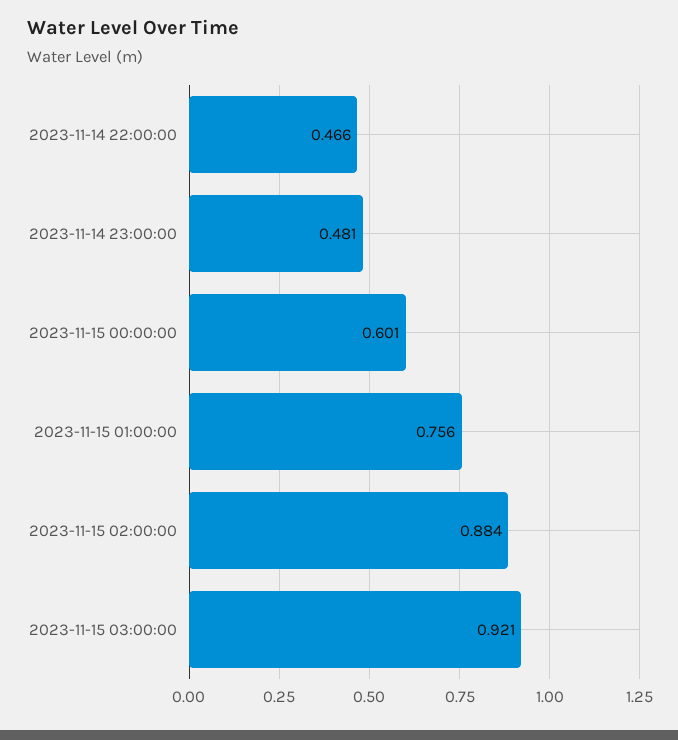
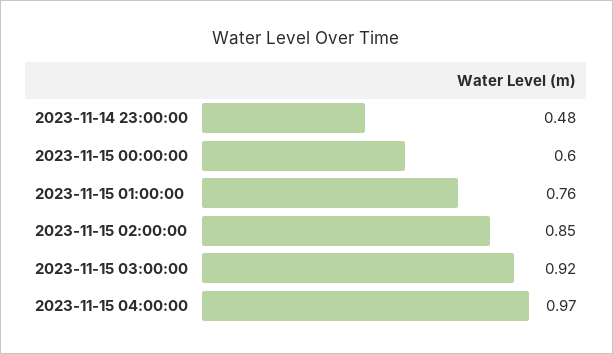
2023-11-14 22:00:00: 0.466 -> none
2023-11-15 02:00:00: 0.884 -> 0.85
2023-11-15 04:00:00: none -> 0.97

